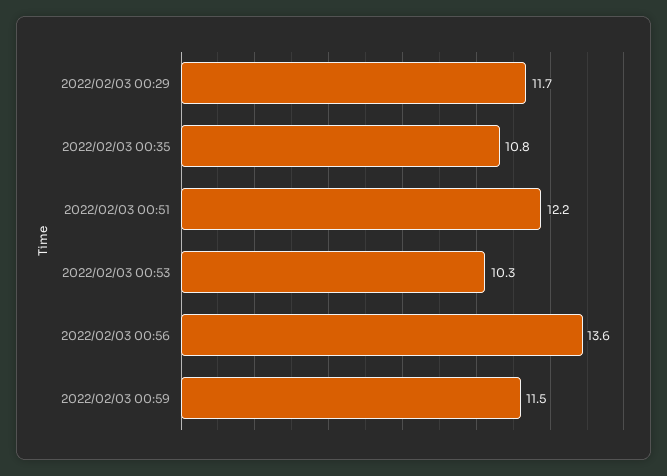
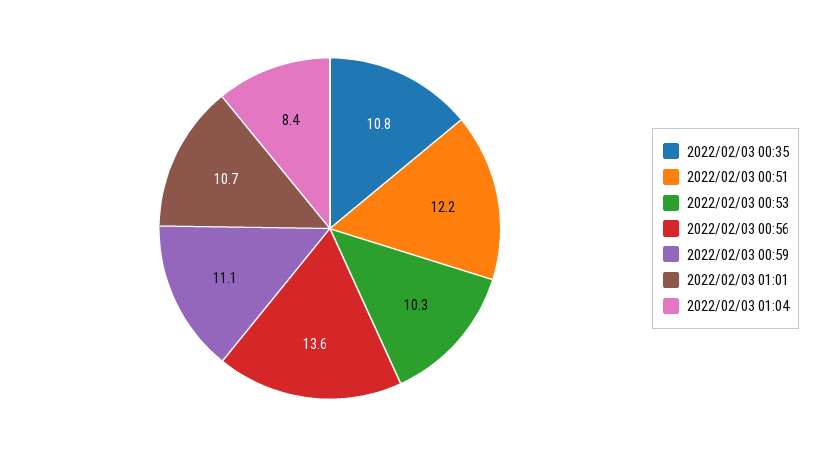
2022/02/03 00:29: 11.7 -> none
2022/02/03 00:59: 11.5 -> 11.1
2022/02/03 01:01: none -> 10.7
2022/02/03 01:04: none -> 8.4

